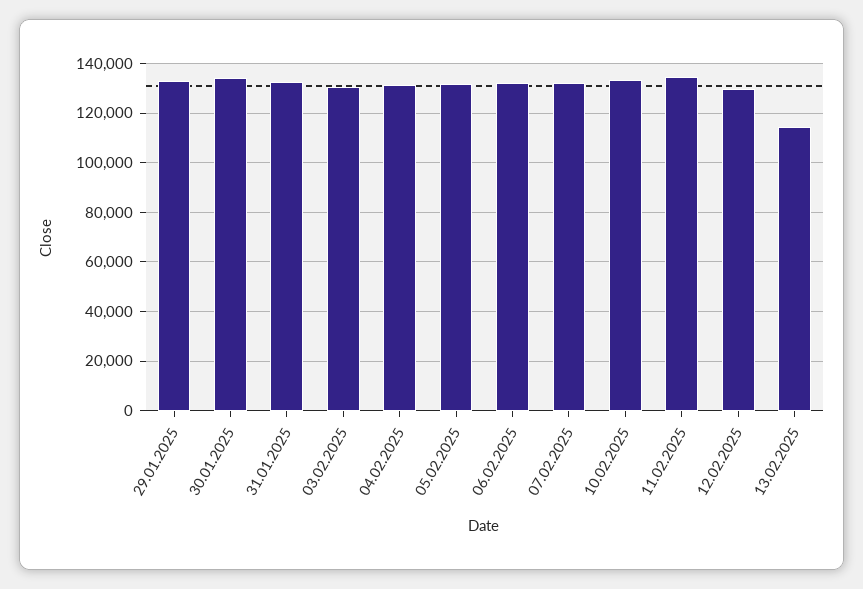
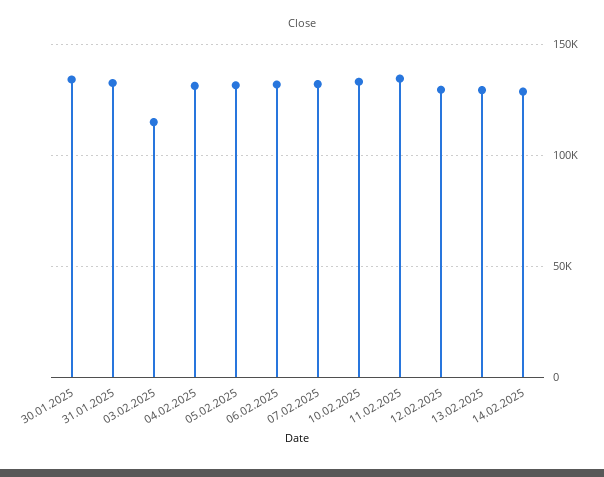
29.01.2025: 132500 -> none
03.02.2025: 130000 -> 115000
13.02.2025: 115000 -> 130000
14.02.2025: none -> 130000

